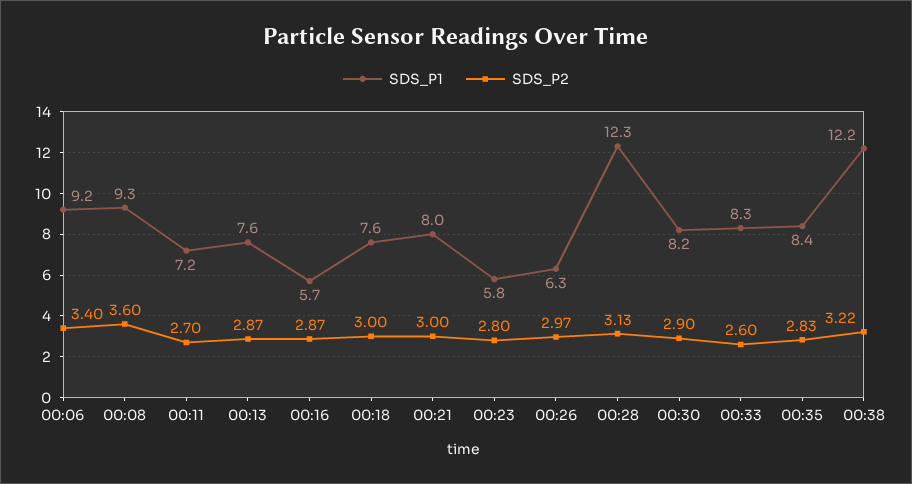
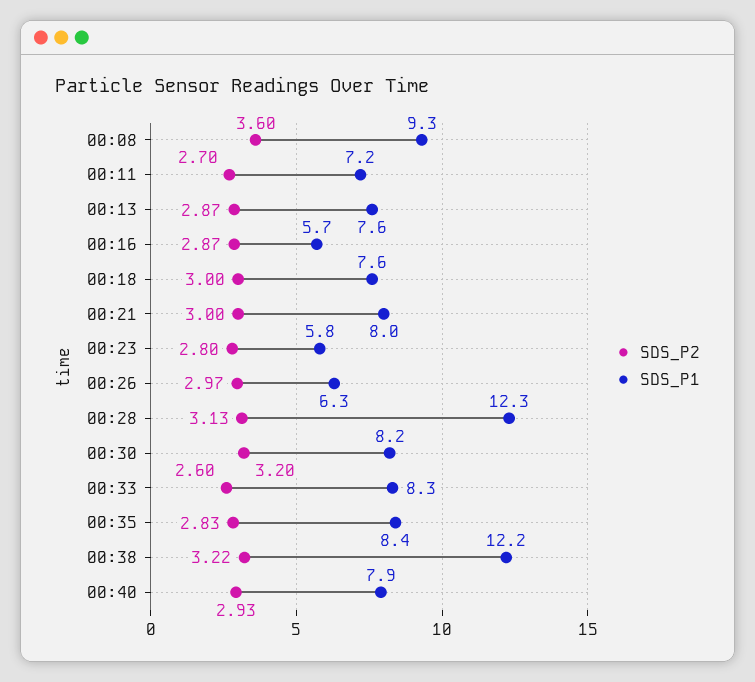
SDS_P1, 00:06: 9.2 -> none
SDS_P2, 00:06: 3.4 -> none
SDS_P2, 00:30: 2.9 -> 3.2
SDS_P2, 00:40: none -> 2.93
SDS_P1, 00:40: none -> 7.9

